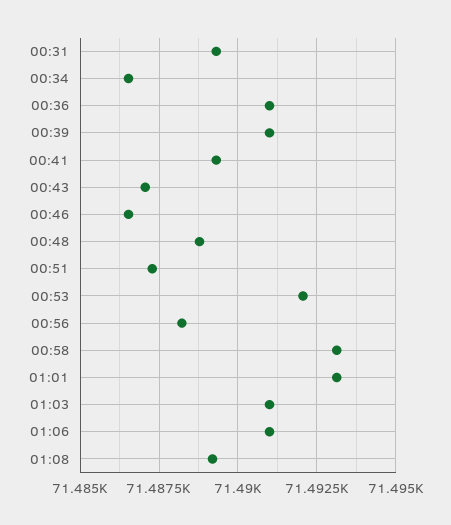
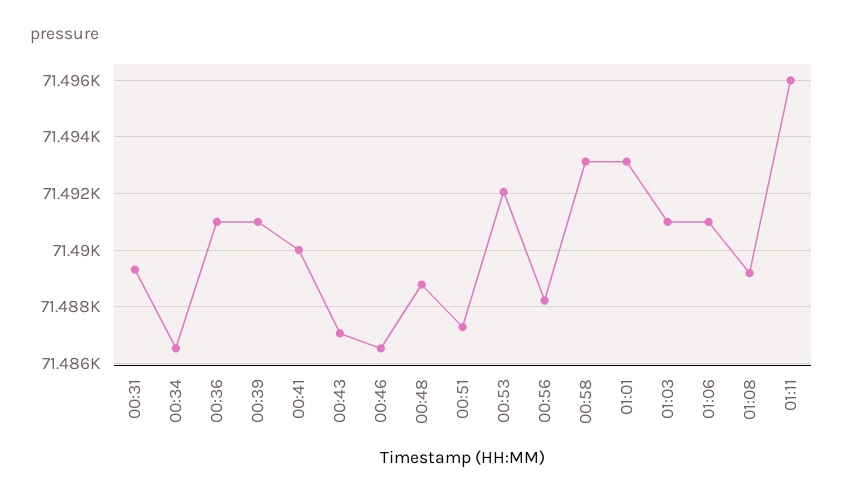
00:41: 71489.25 -> 71490
01:11: none -> 71496

